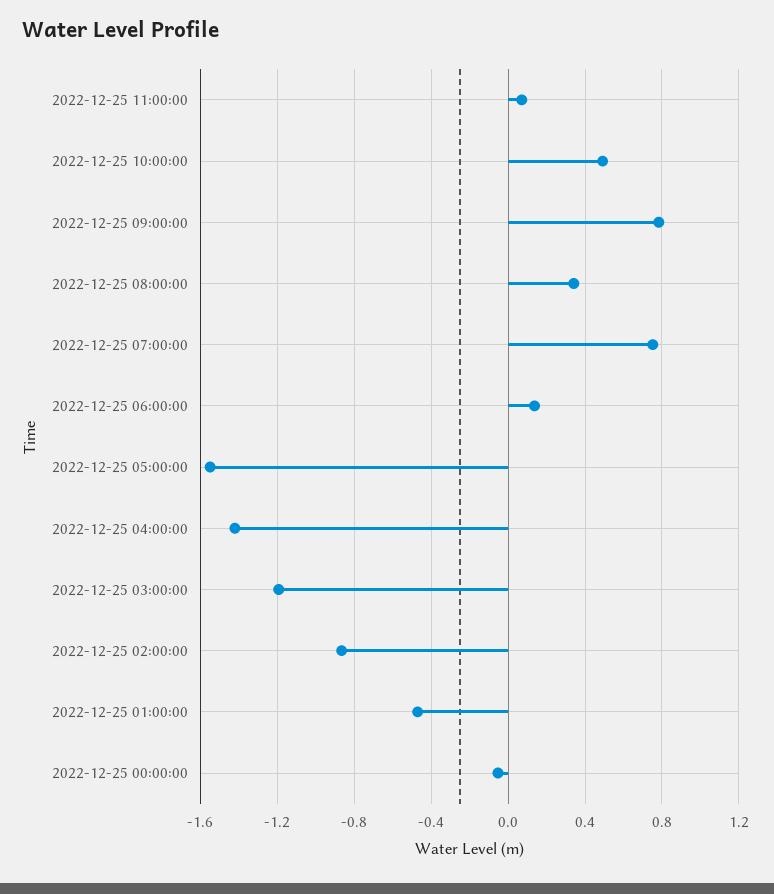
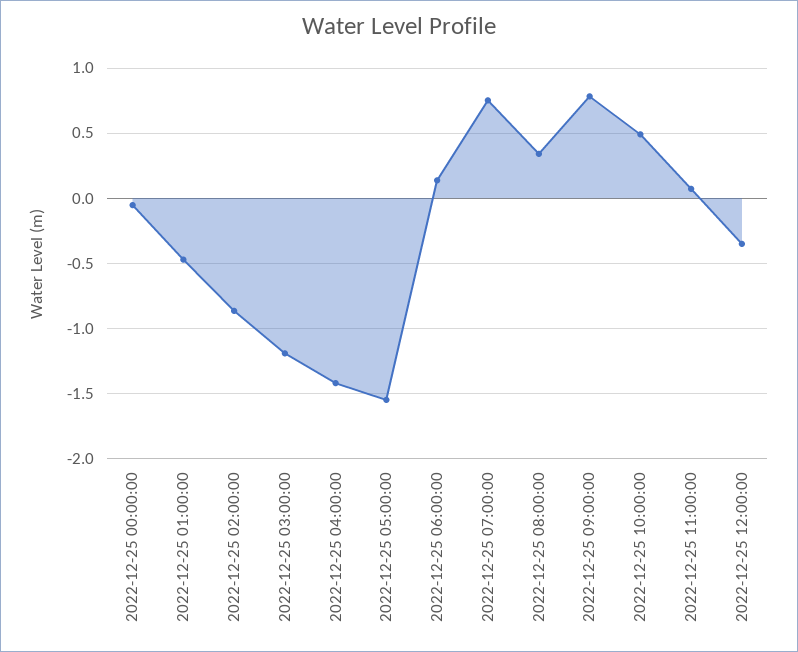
2022-12-25 12:00:00: none -> -0.35

